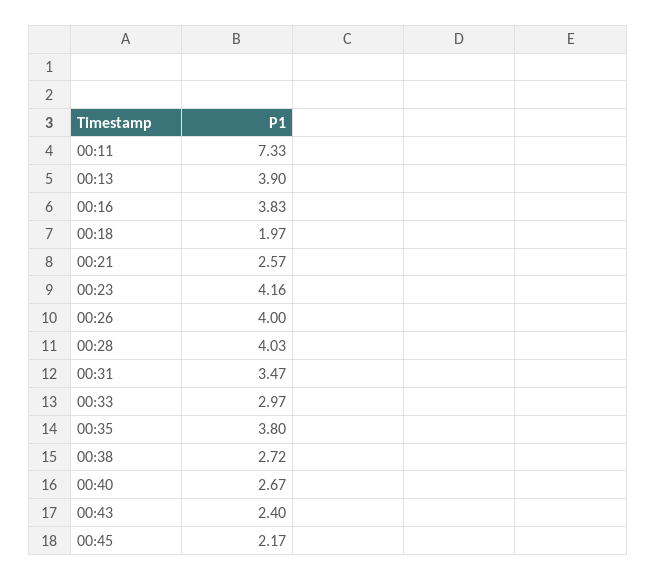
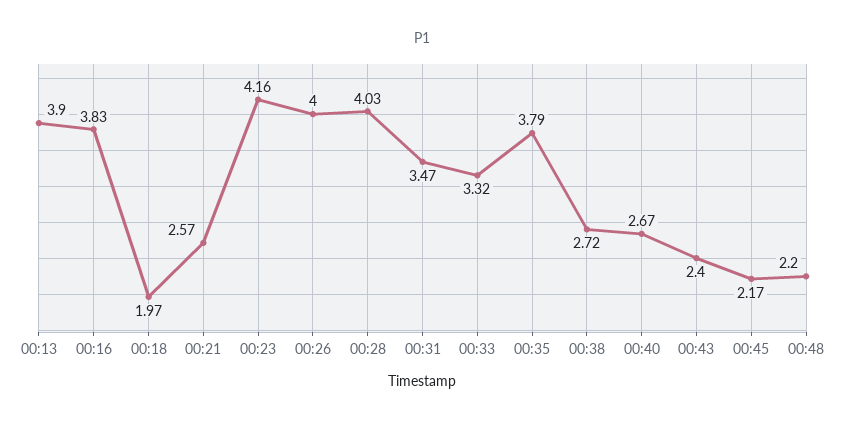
00:11: 7.33 -> none
00:33: 2.97 -> 3.32
00:35: 3.8 -> 3.79
00:48: none -> 2.2

